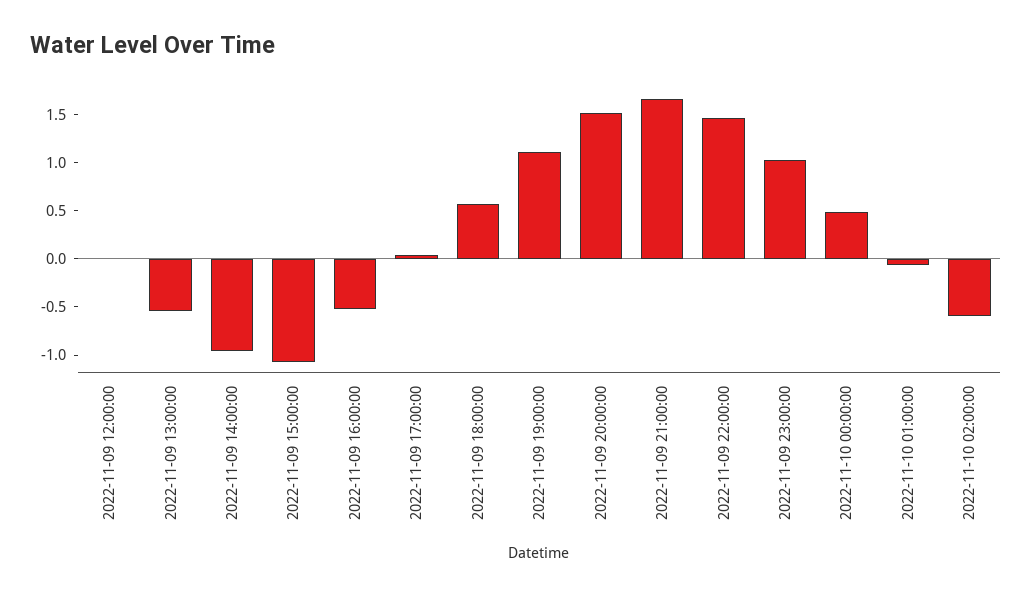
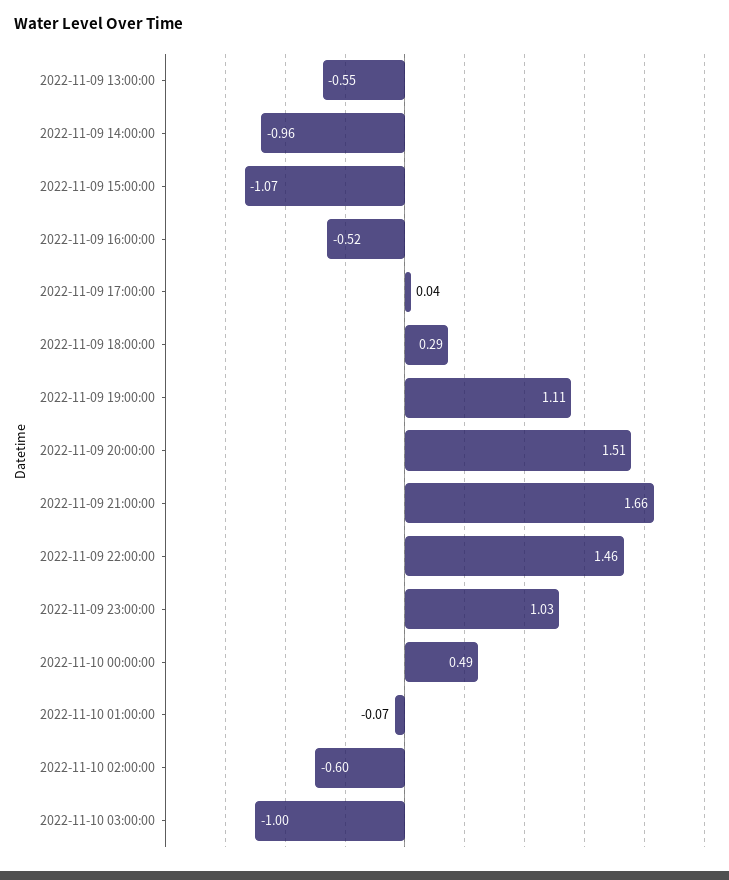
2022-11-09 12:00:00: 0 -> none
2022-11-09 18:00:00: 0.6 -> 0.29
2022-11-10 03:00:00: none -> -1

